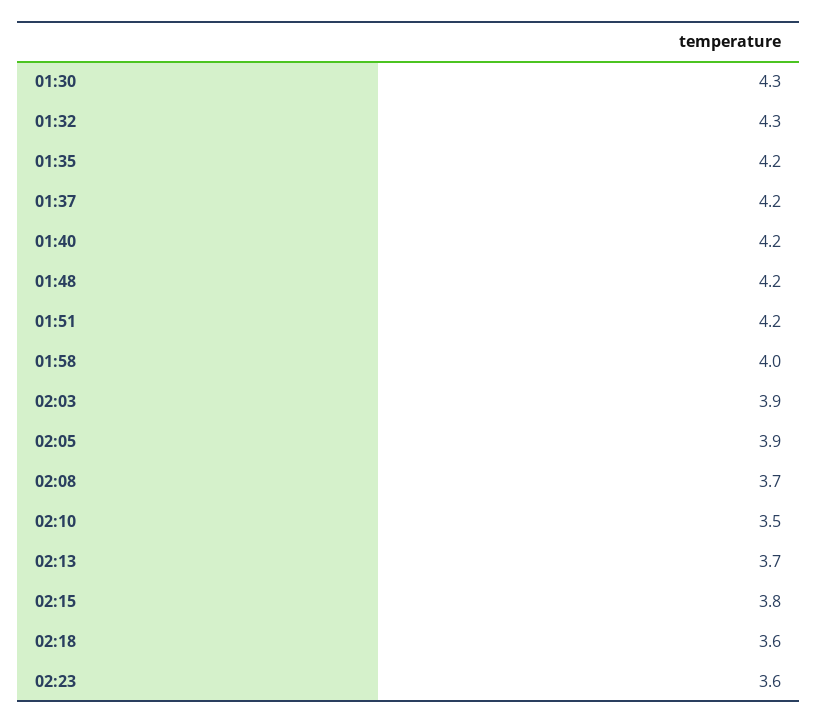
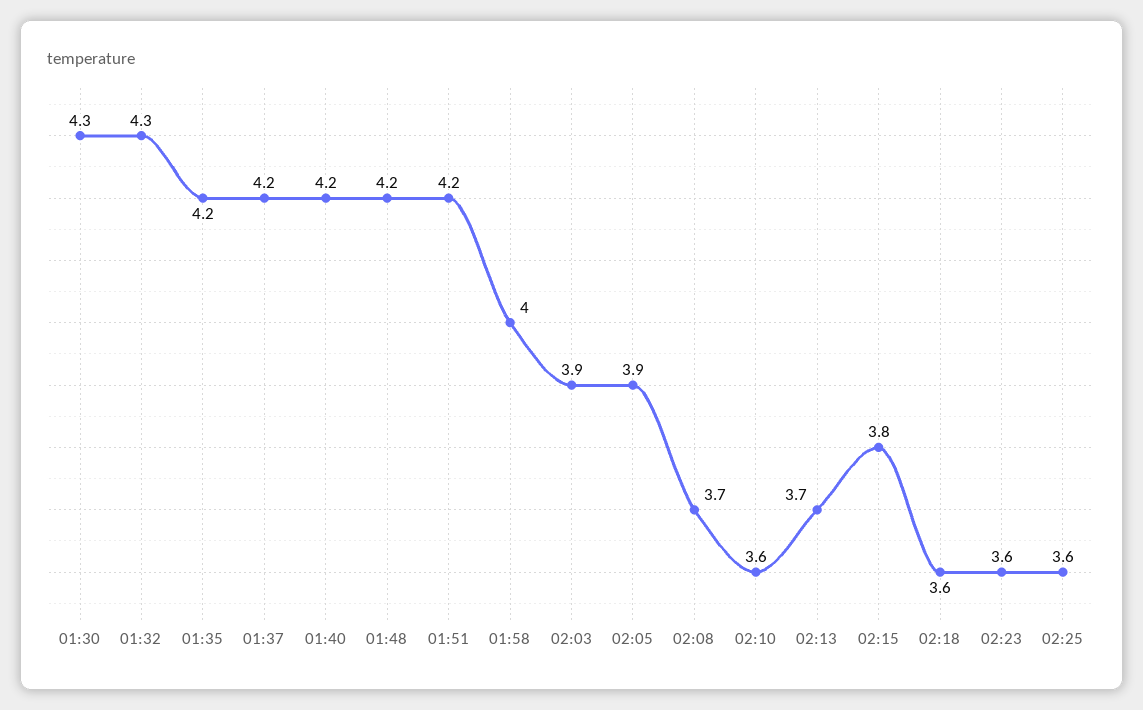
02:10: 3.5 -> 3.6
02:25: none -> 3.6

